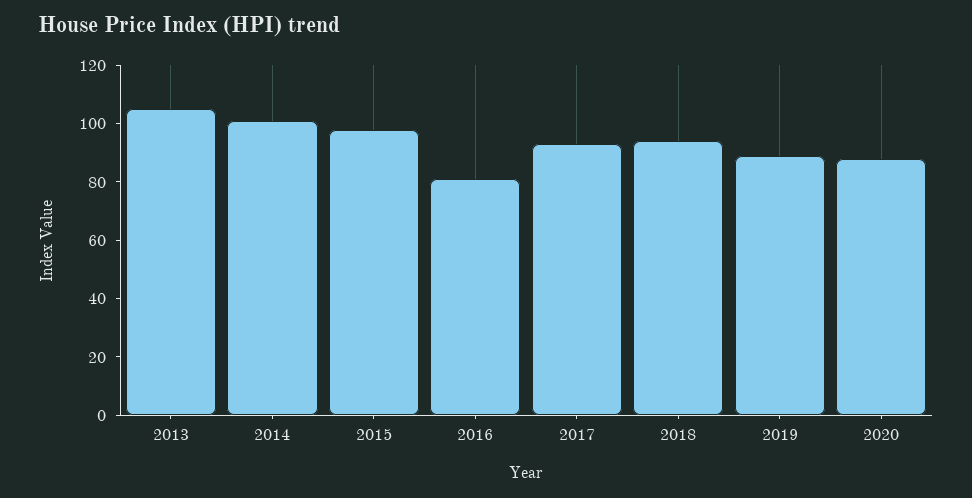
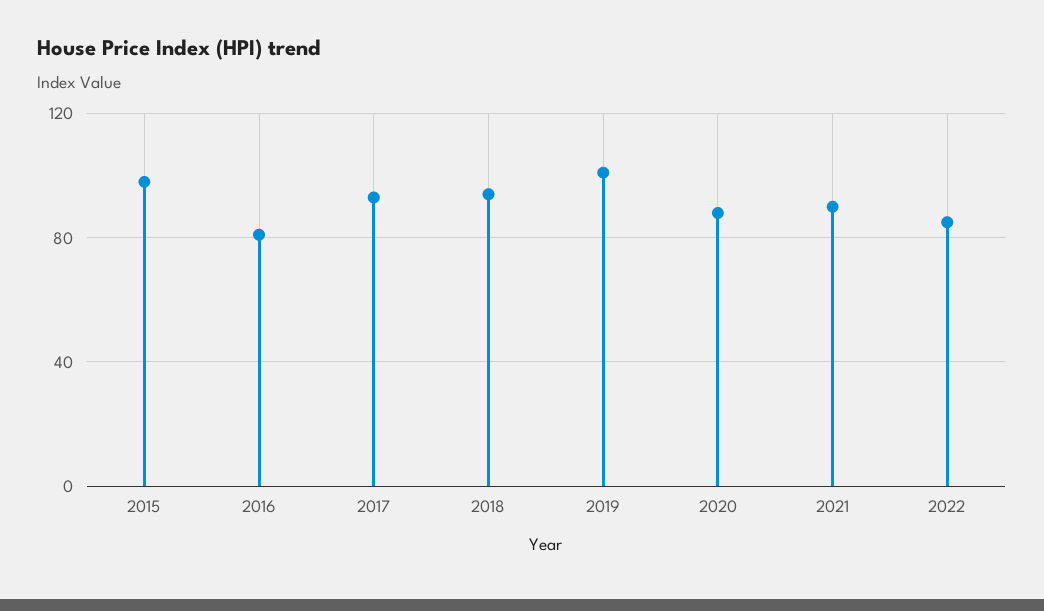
2013: 105 -> none
2014: 100 -> none
2019: 90 -> 100
2021: none -> 90
2022: none -> 85

